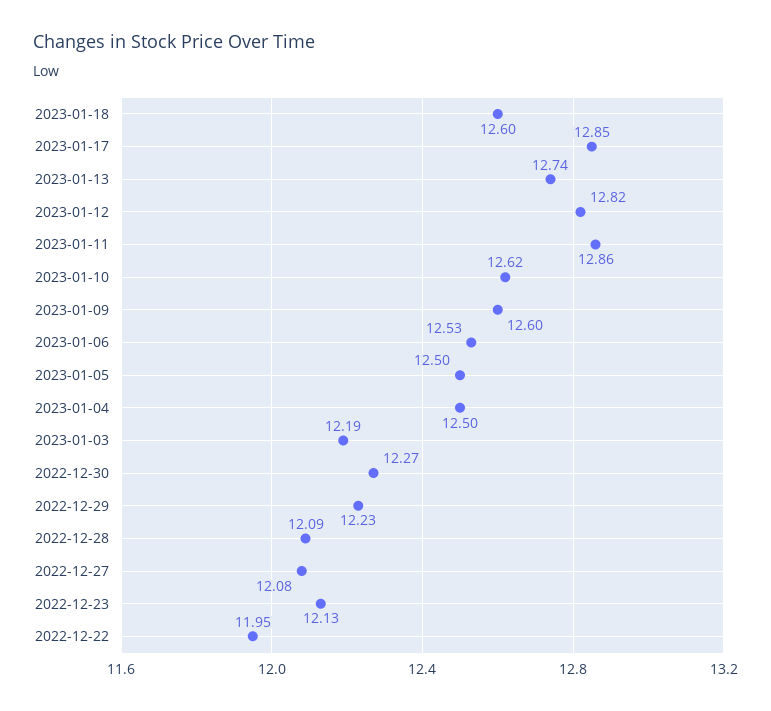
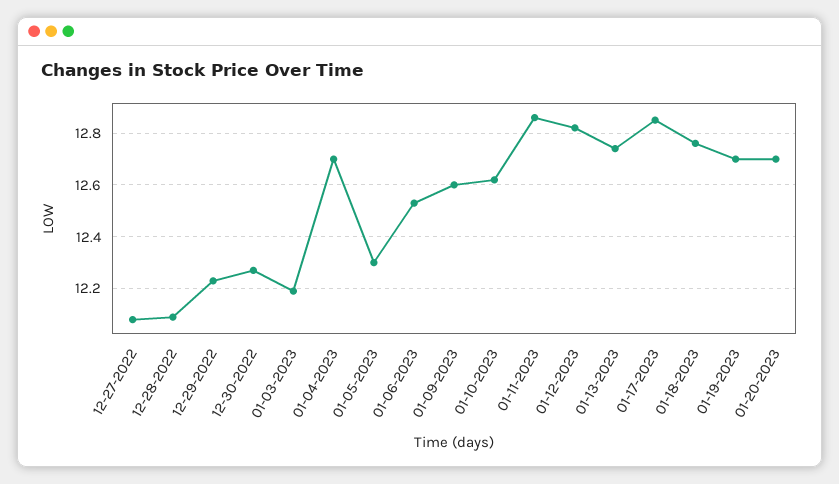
2023-01-18: 12.6 -> 12.75
2023-01-05: 12.5 -> 12.3
2023-01-04: 12.5 -> 12.7
2022-12-23: 12.13 -> none
2022-12-22: 11.95 -> none
01-19-2023: none -> 12.7
01-20-2023: none -> 12.7

